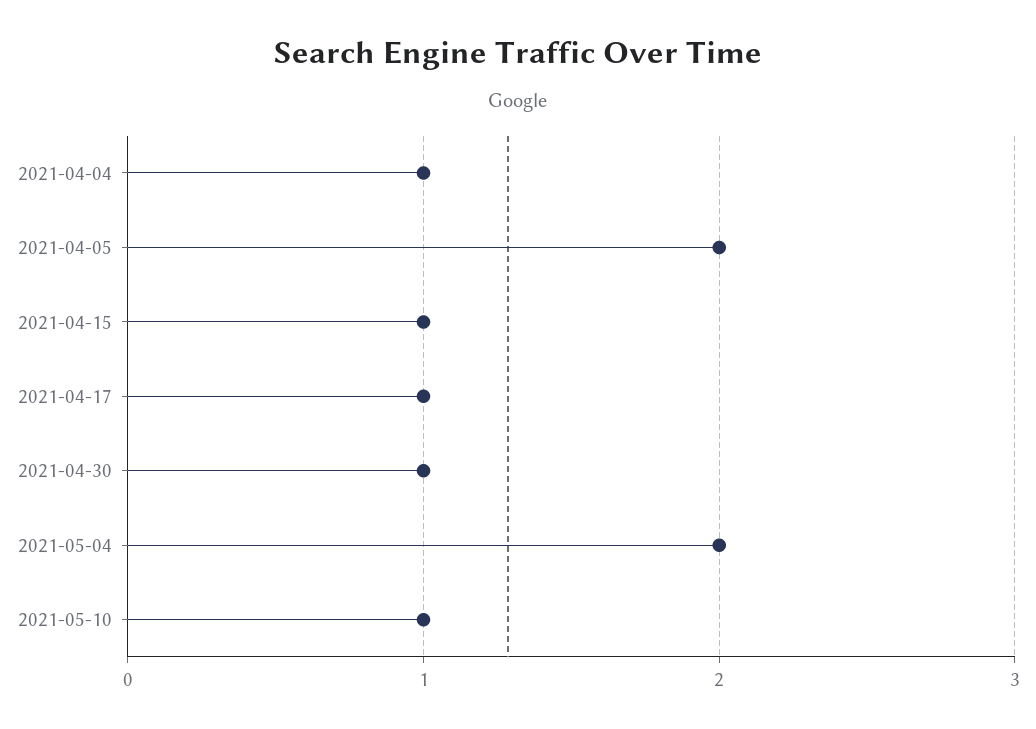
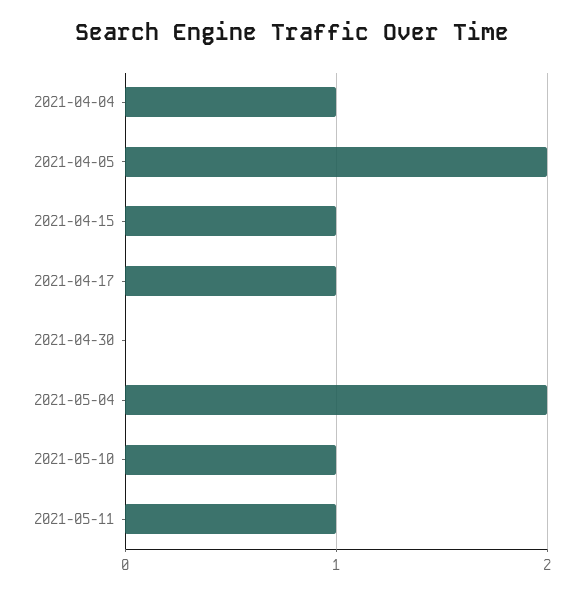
2021-04-30: 1 -> 0
2021-05-11: none -> 1

